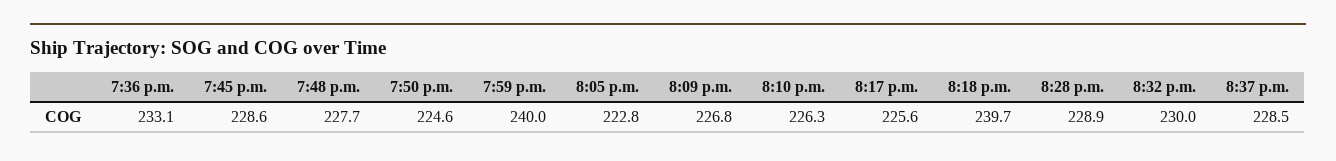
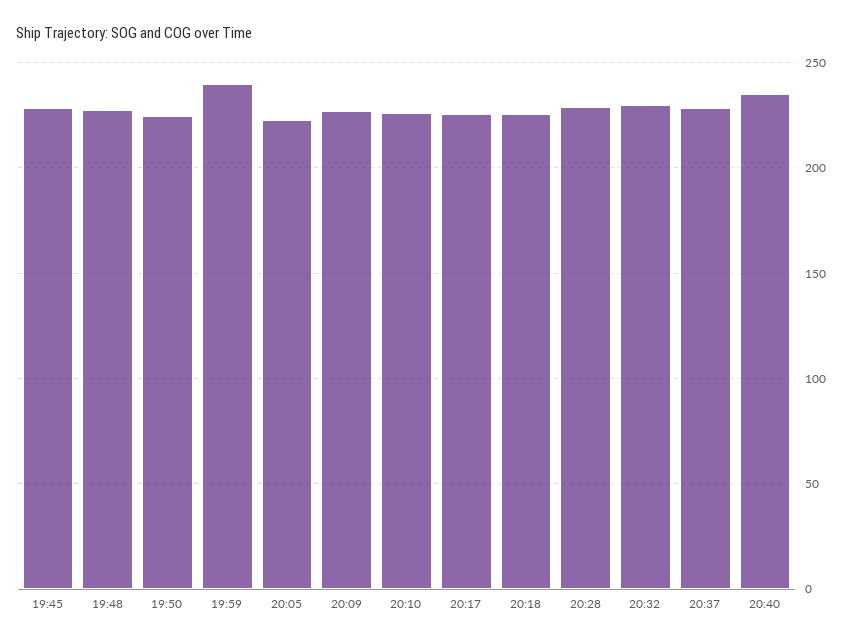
7:36 p.m.: 233.1 -> none
8:18 p.m.: 239.7 -> 225
20:40: none -> 235

